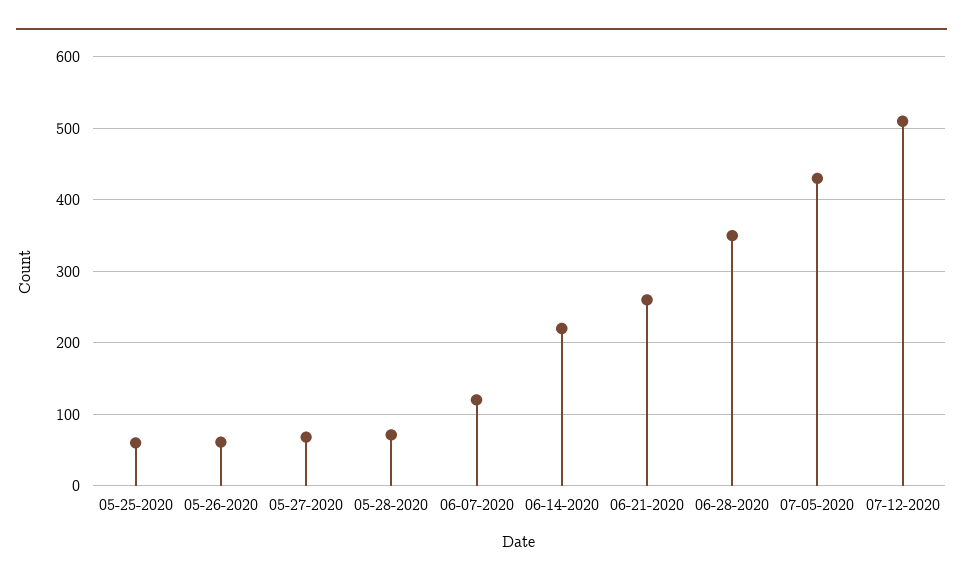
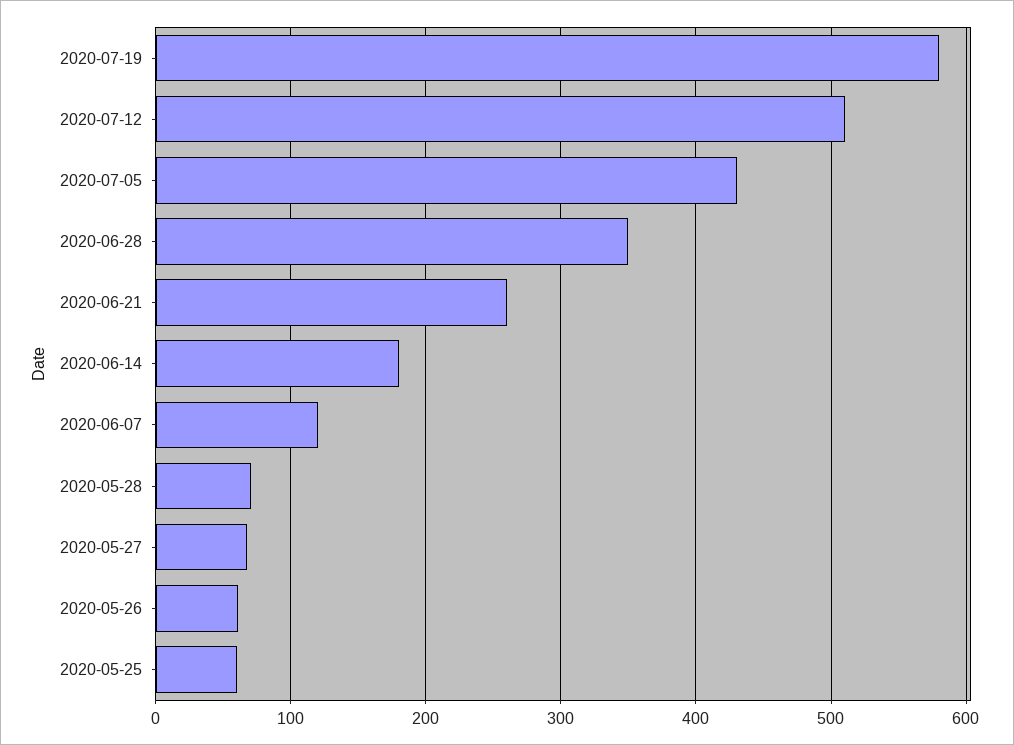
06-14-2020: 220 -> 180
2020-07-19: none -> 580

